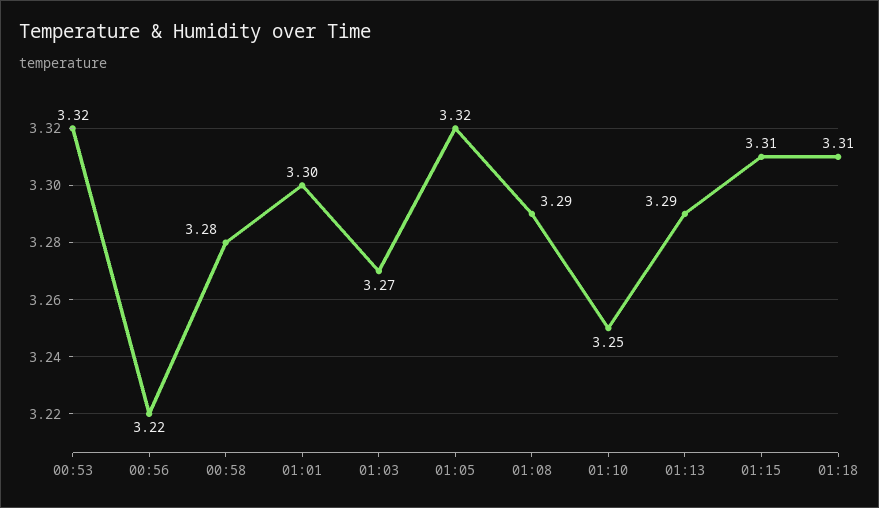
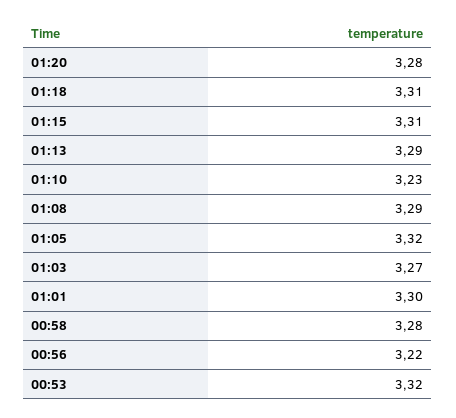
01:10: 3.25 -> 3.23
01:20: none -> 3.28

